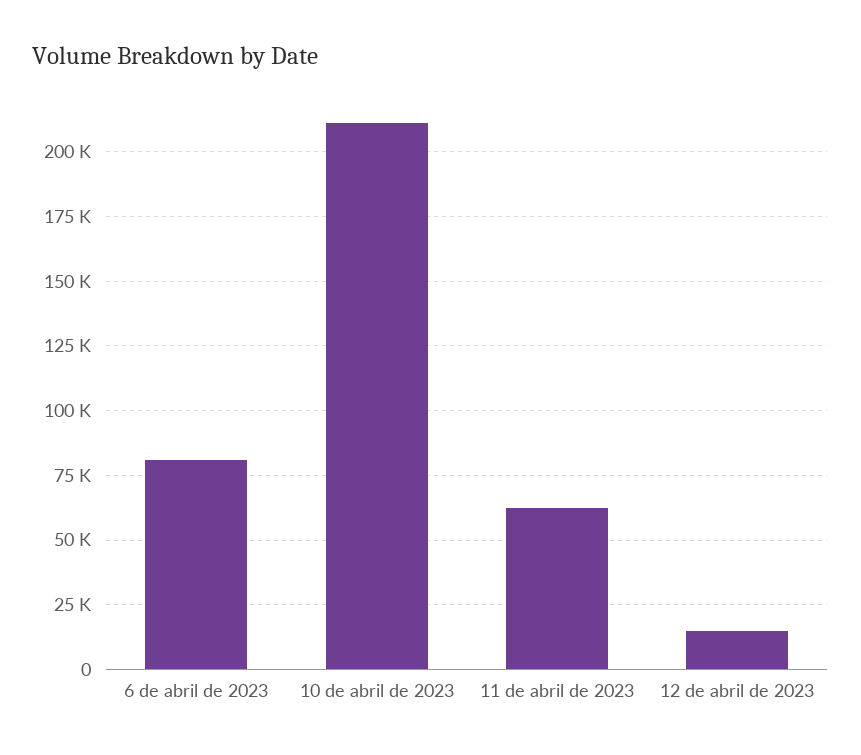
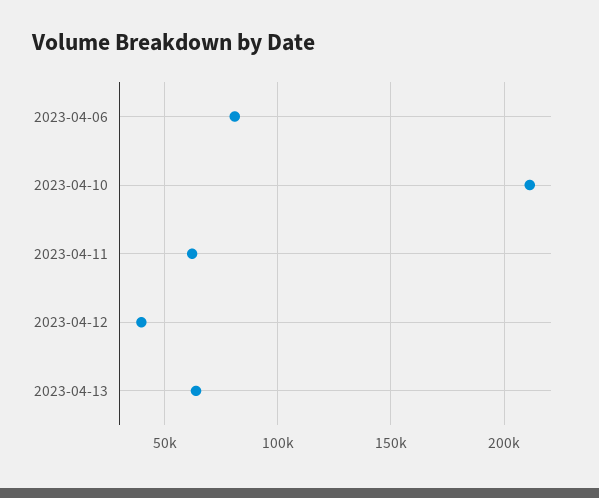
12 de abril de 2023: 15000 -> 40000
2023-04-13: none -> 65000

